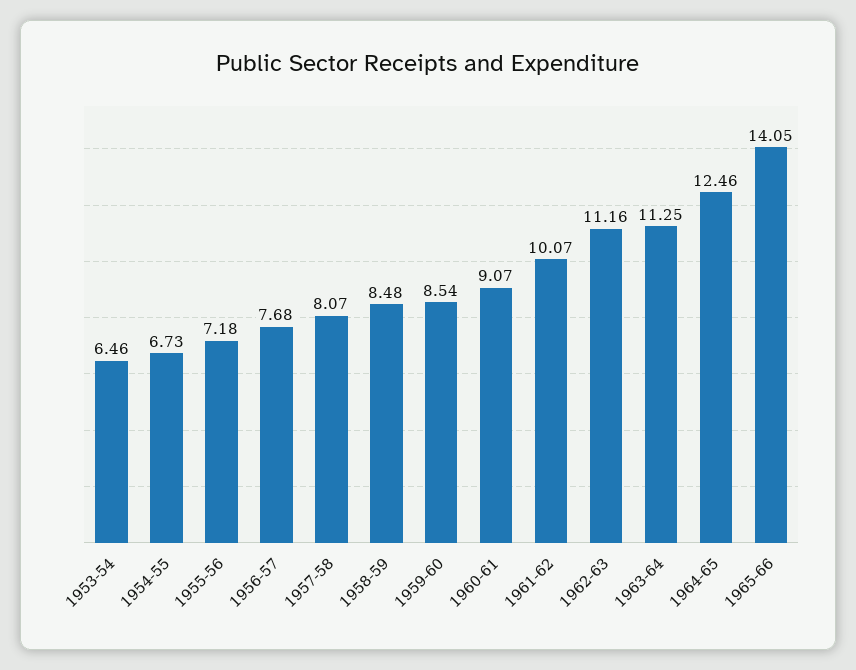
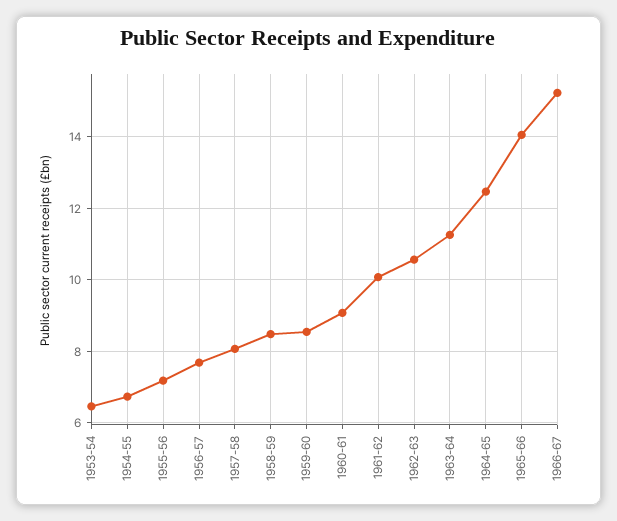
1962-63: 11.16 -> 10.6
1966-67: none -> 15.2

